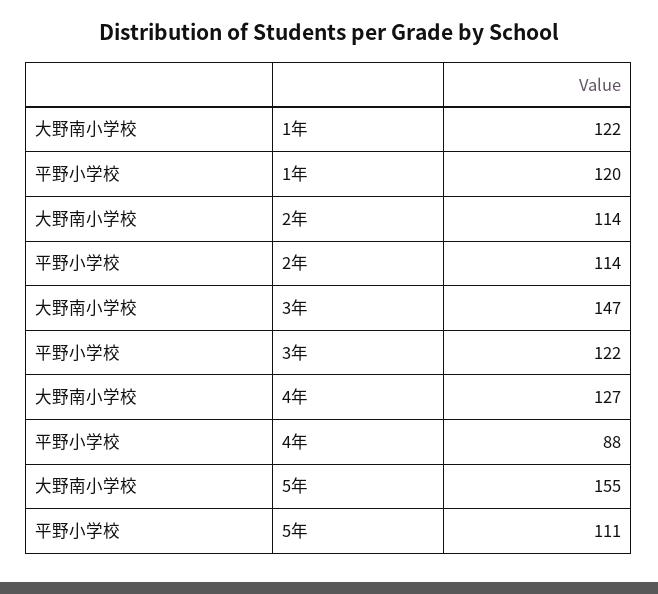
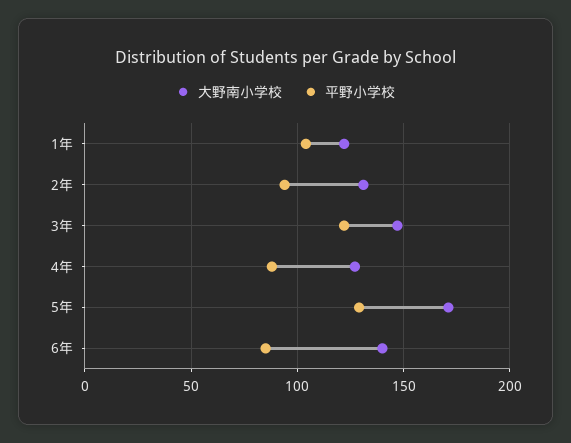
平野小学校, 1年: 120 -> 105
大野南小学校, 2年: 114 -> 130
平野小学校, 2年: 114 -> 95
大野南小学校, 5年: 155 -> 170
平野小学校, 5年: 111 -> 130
大野南小学校, 6年: none -> 140
平野小学校, 6年: none -> 85

